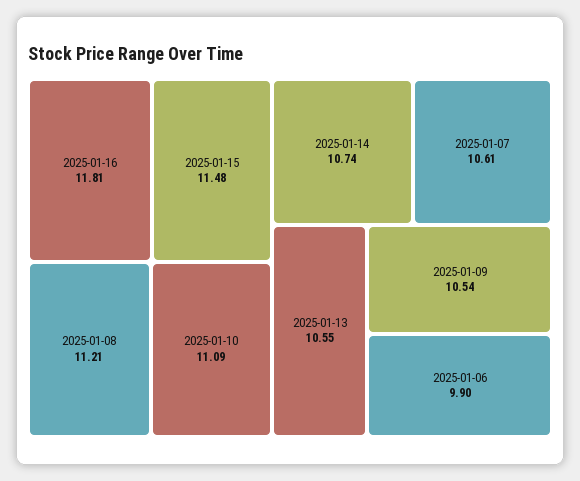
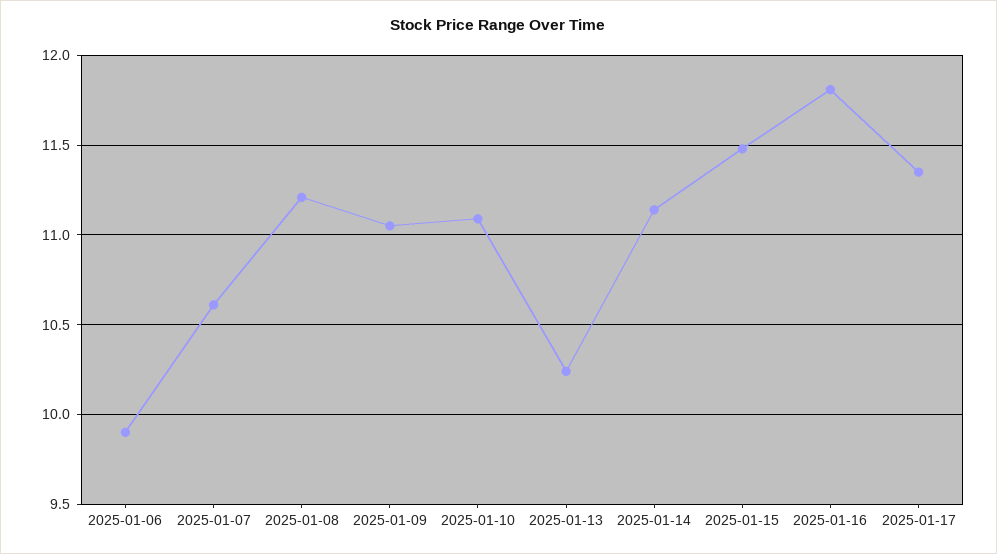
2025-01-14: 10.74 -> 11.15
2025-01-13: 10.55 -> 10.25
2025-01-09: 10.54 -> 11.05
2025-01-17: none -> 11.35

